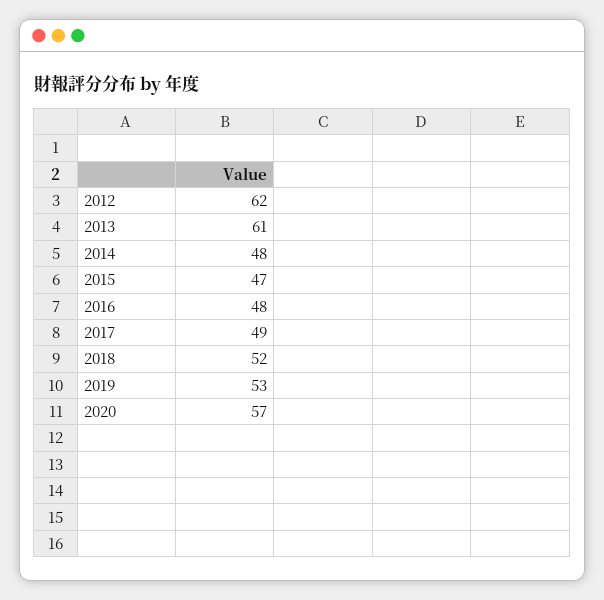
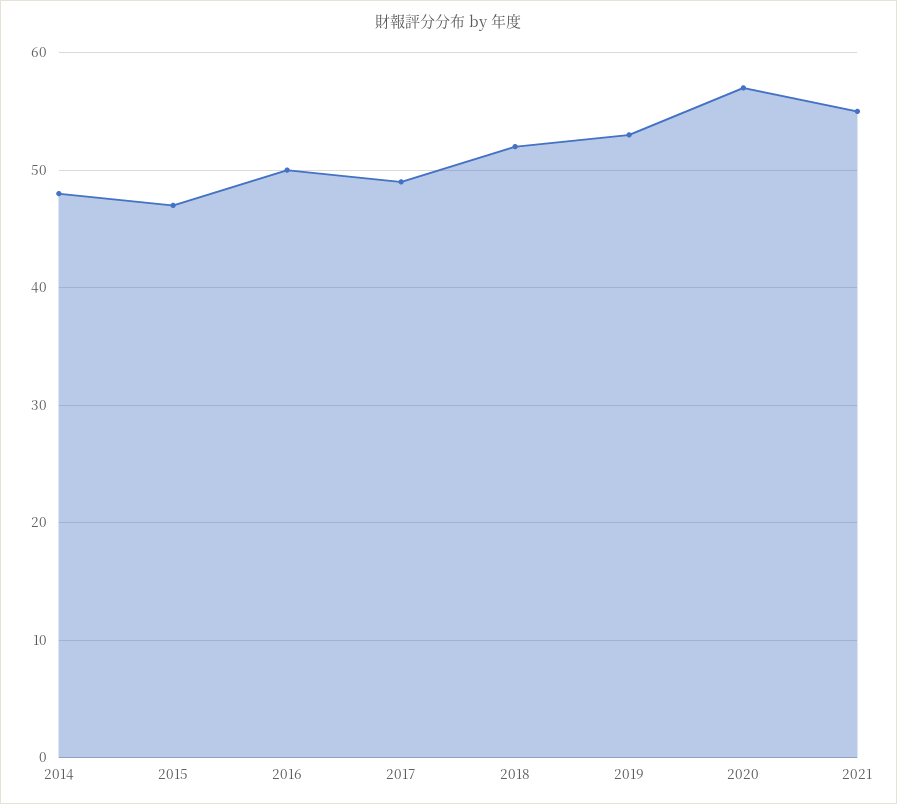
2012: 62 -> none
2013: 61 -> none
2016: 48 -> 50
2021: none -> 55

